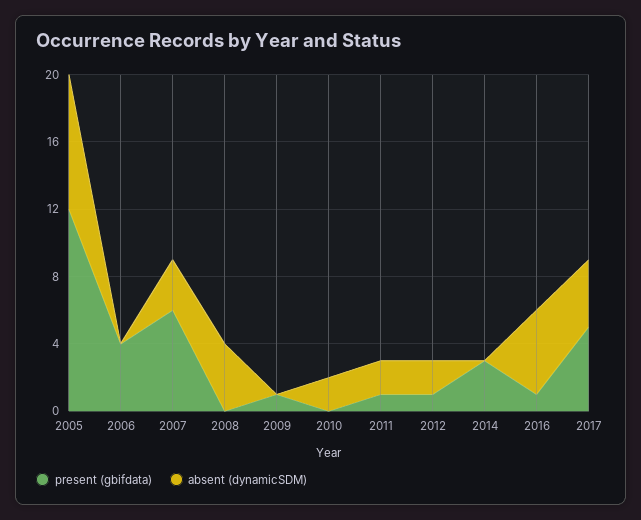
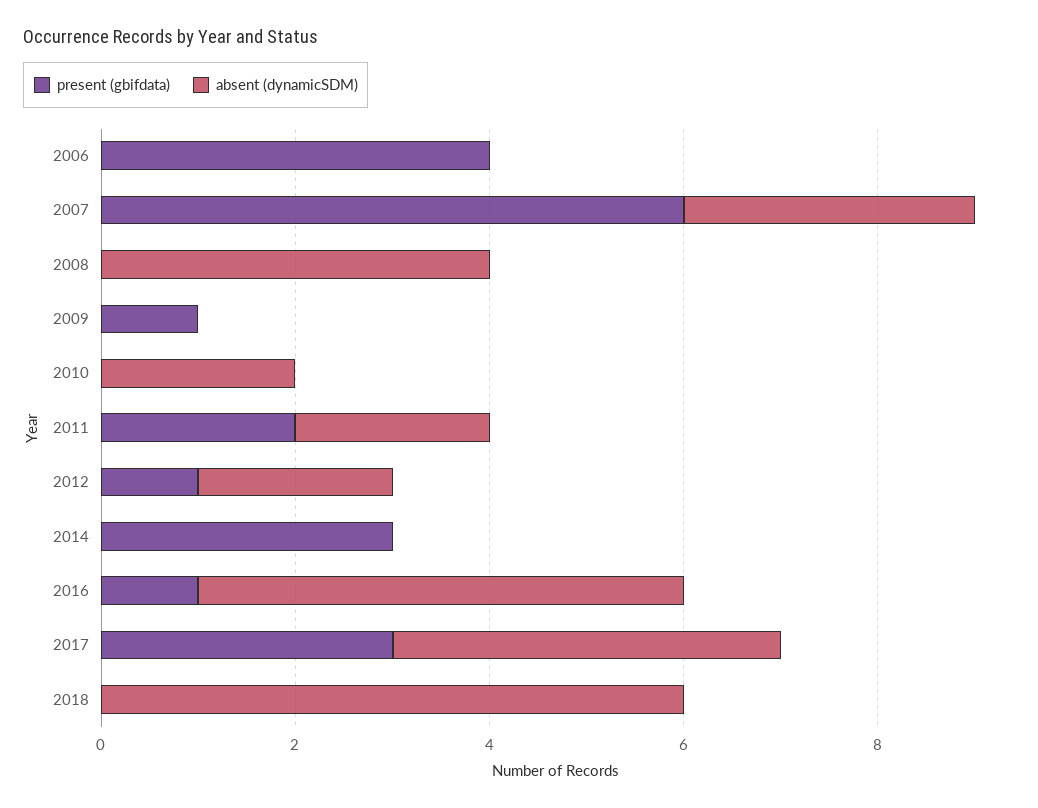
present (gbifdata), 2005: 12 -> none
absent (dynamicSDM), 2005: 8 -> none
present (gbifdata), 2011: 1 -> 2
present (gbifdata), 2017: 5 -> 3
present (gbifdata), 2018: none -> 0
absent (dynamicSDM), 2018: none -> 6

